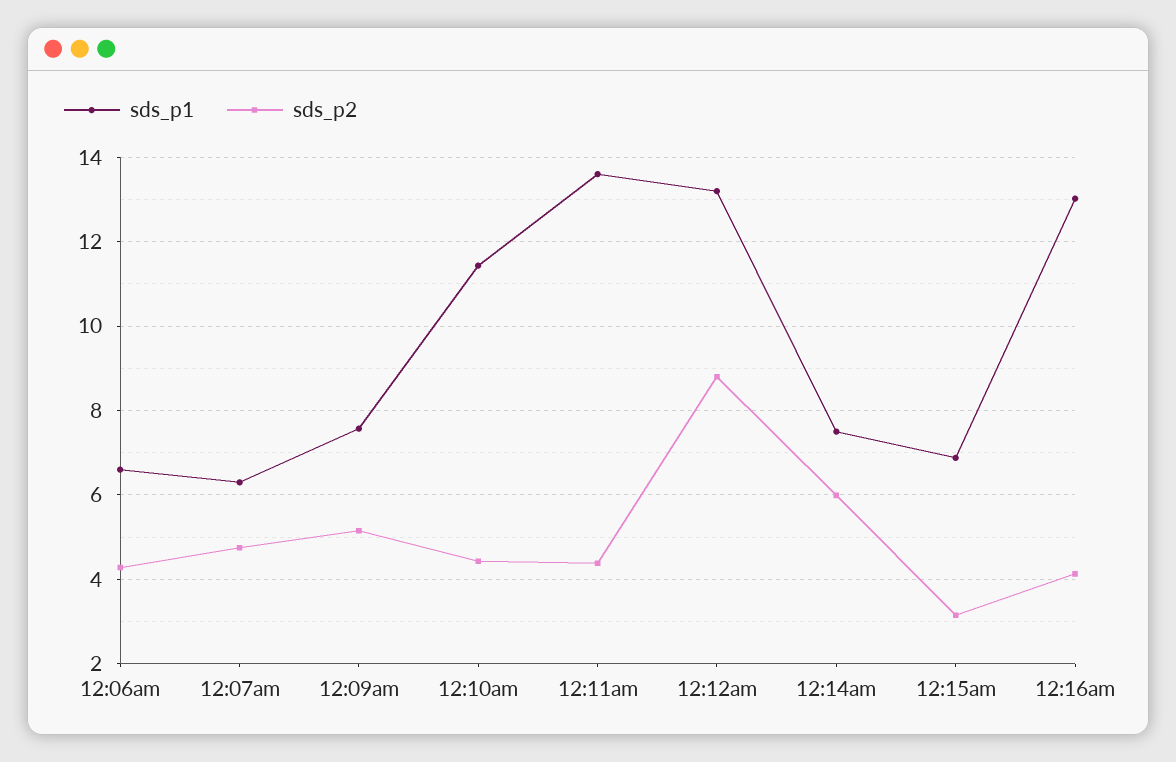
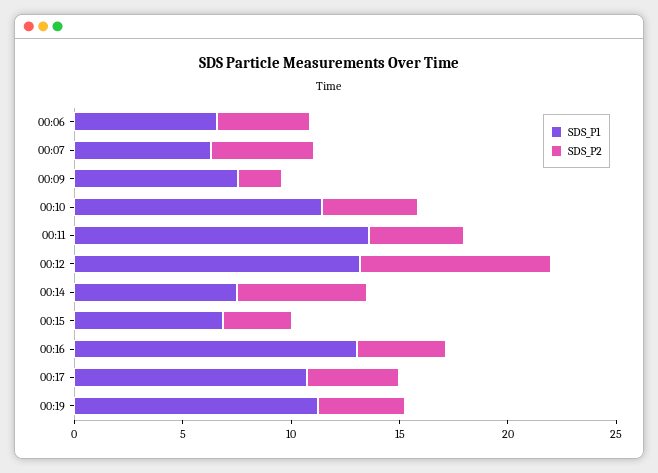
sds_p2, 12:09am: 5.2 -> 2
sds_p1, 00:17: none -> 11
sds_p2, 00:17: none -> 4
sds_p1, 00:19: none -> 11
sds_p2, 00:19: none -> 4

